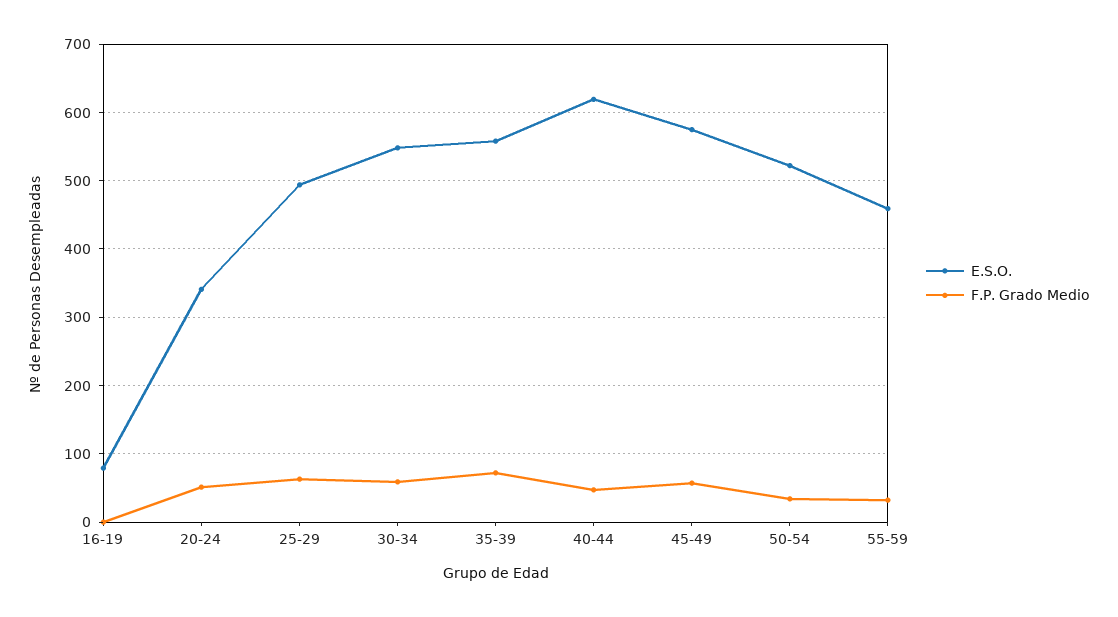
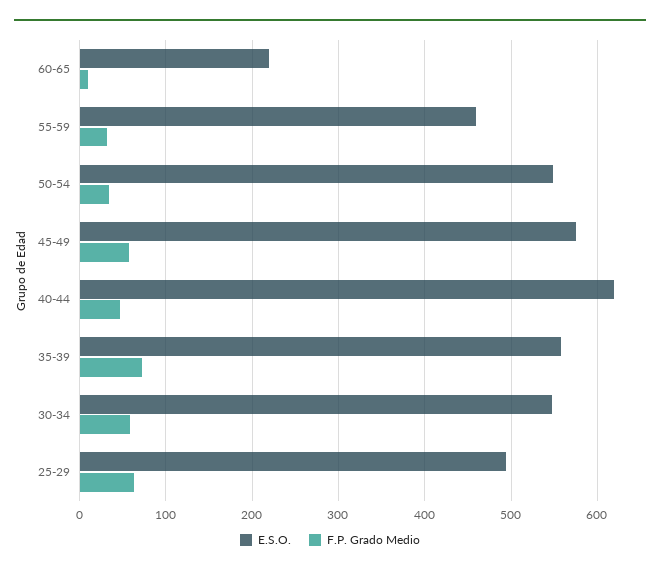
E.S.O., 16-19: 80 -> none
F.P. Grado Medio, 16-19: 0 -> none
E.S.O., 20-24: 340 -> none
F.P. Grado Medio, 20-24: 50 -> none
E.S.O., 50-54: 520 -> 550
E.S.O., 60-65: none -> 220
F.P. Grado Medio, 60-65: none -> 10

